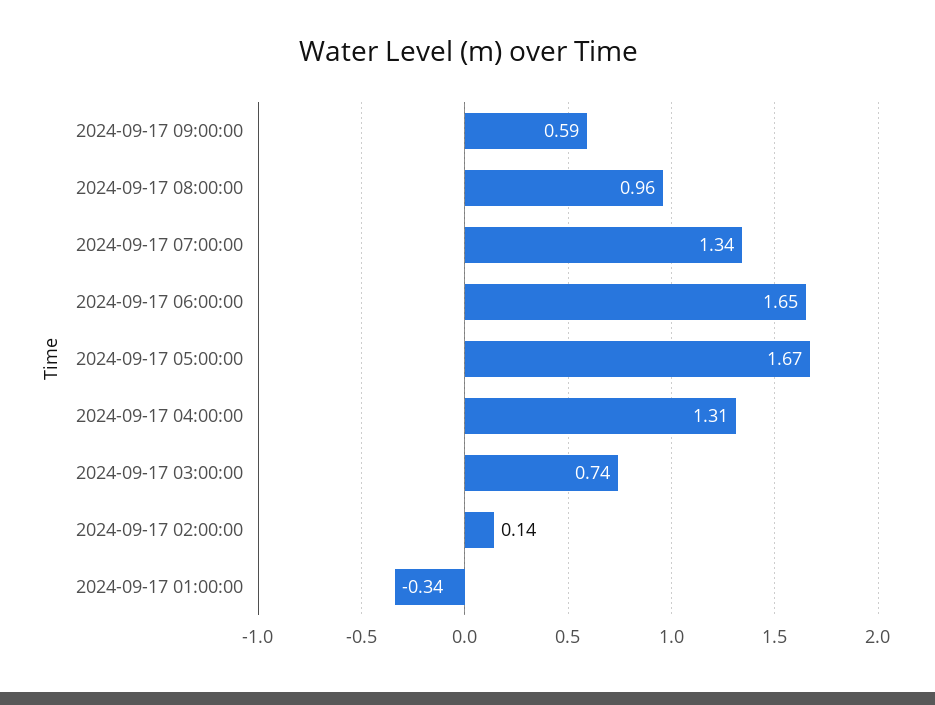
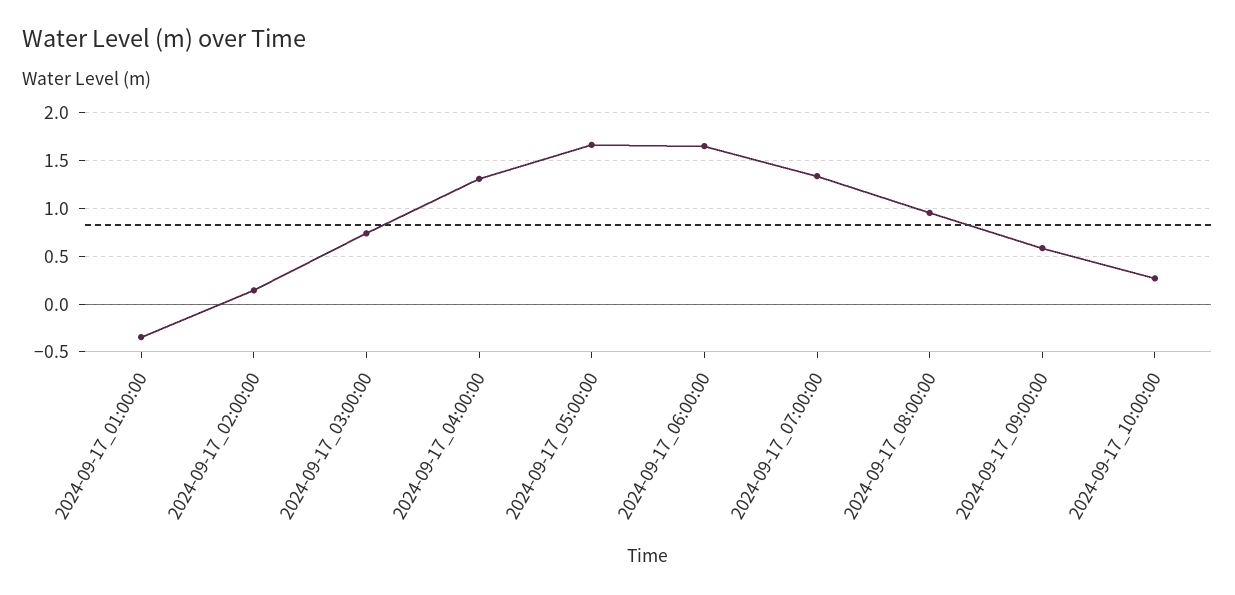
2024-09-17_10:00:00: none -> 0.3

